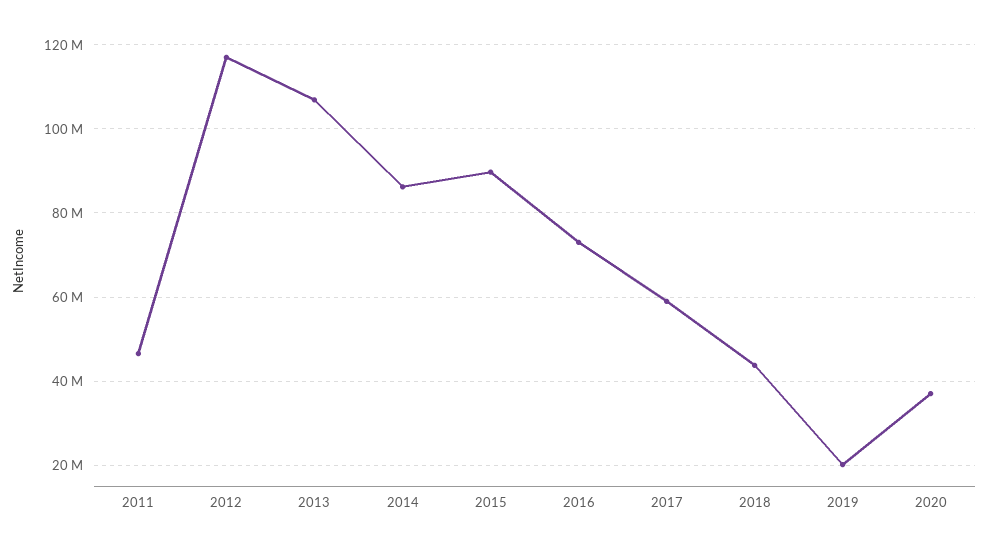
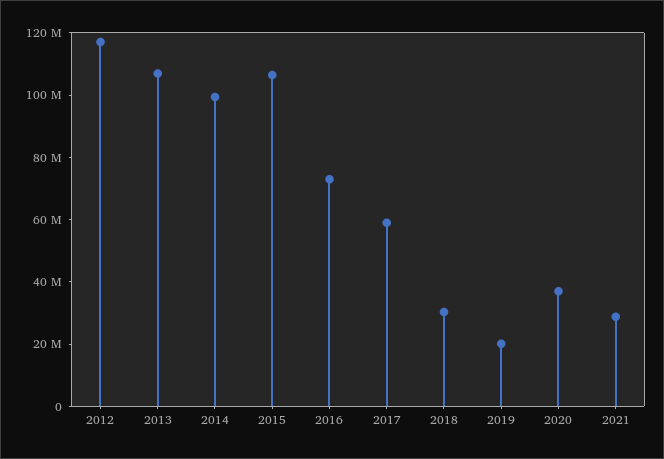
2011: 46000000 -> none
2014: 86000000 -> 100000000
2015: 90000000 -> 105000000
2018: 44000000 -> 30000000
2021: none -> 30000000

